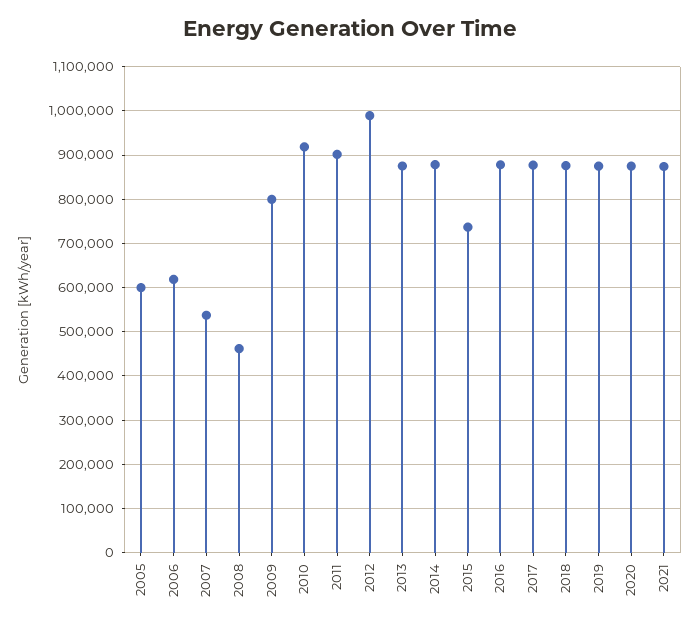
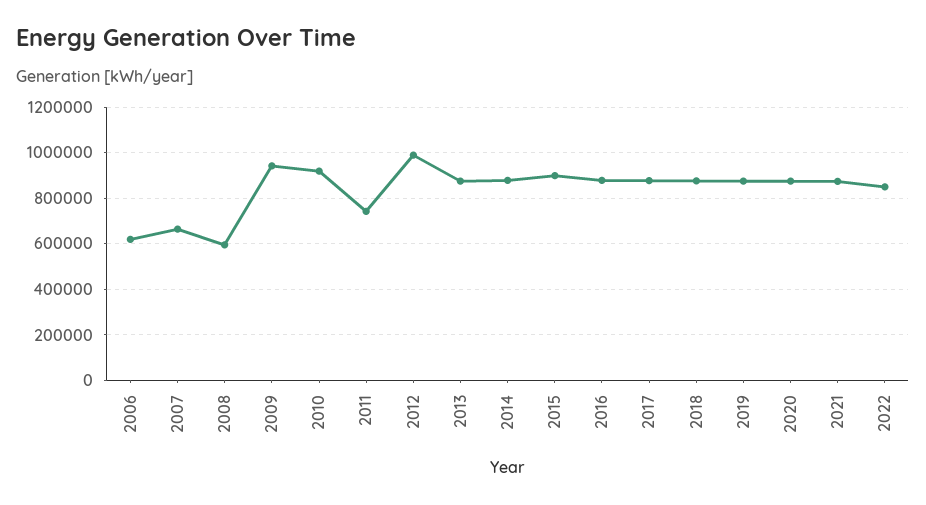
2005: 600000 -> none
2007: 540000 -> 650000
2008: 460000 -> 600000
2009: 800000 -> 950000
2011: 900000 -> 750000
2015: 740000 -> 900000
2022: none -> 850000

